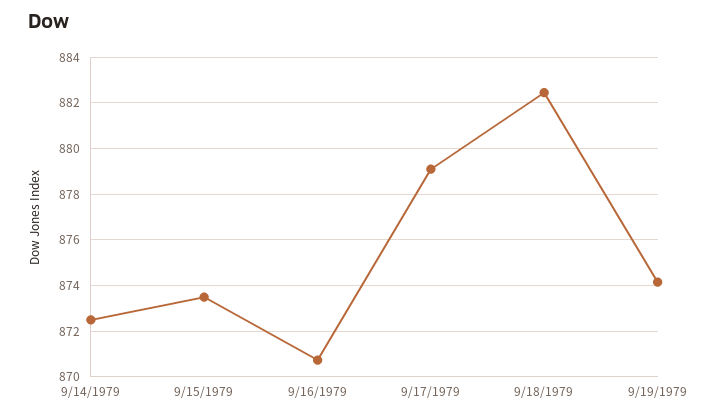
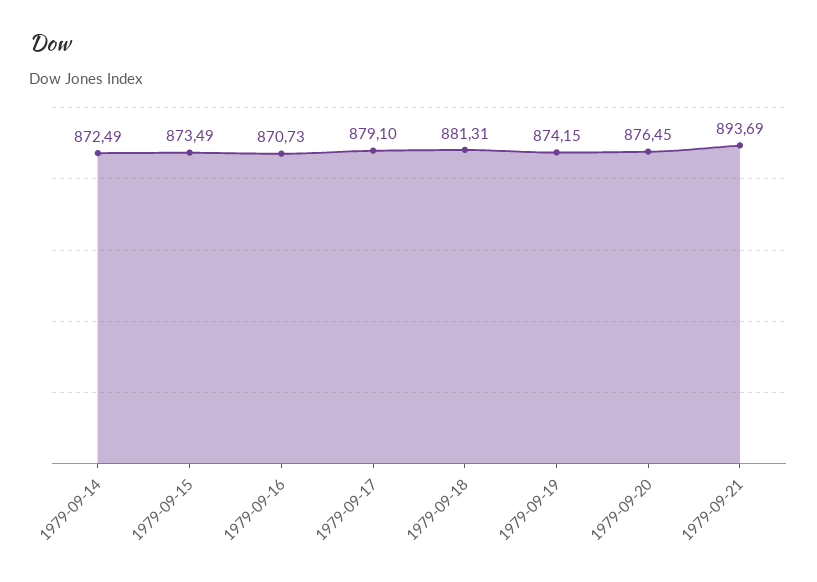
9/18/1979: 882.5 -> 881.31
1979-09-20: none -> 876.45
1979-09-21: none -> 893.69

